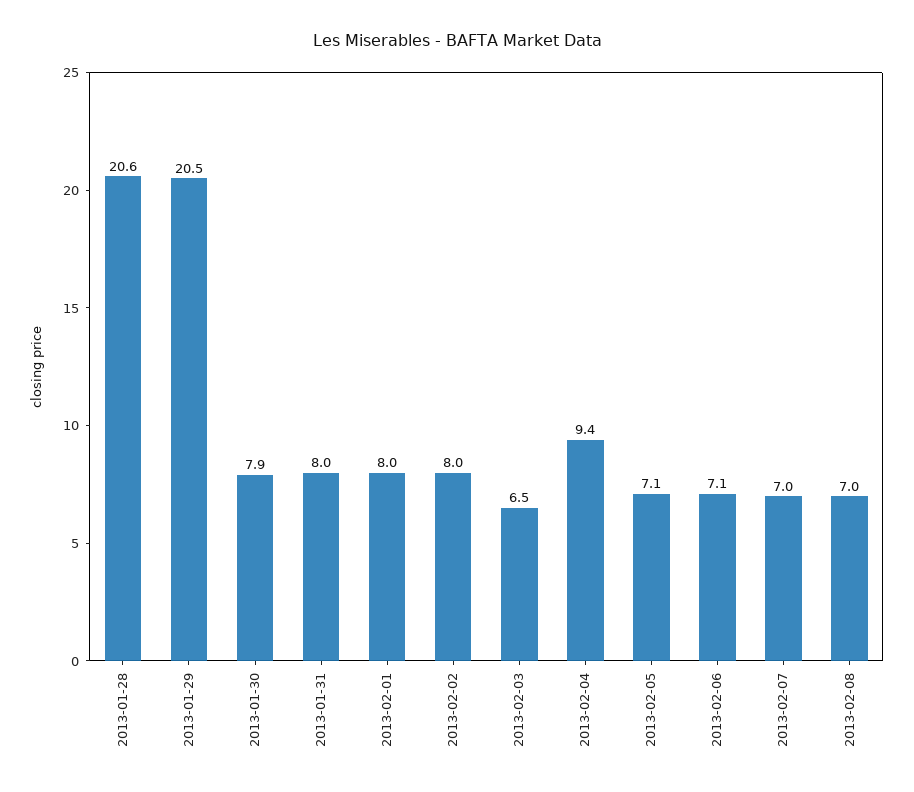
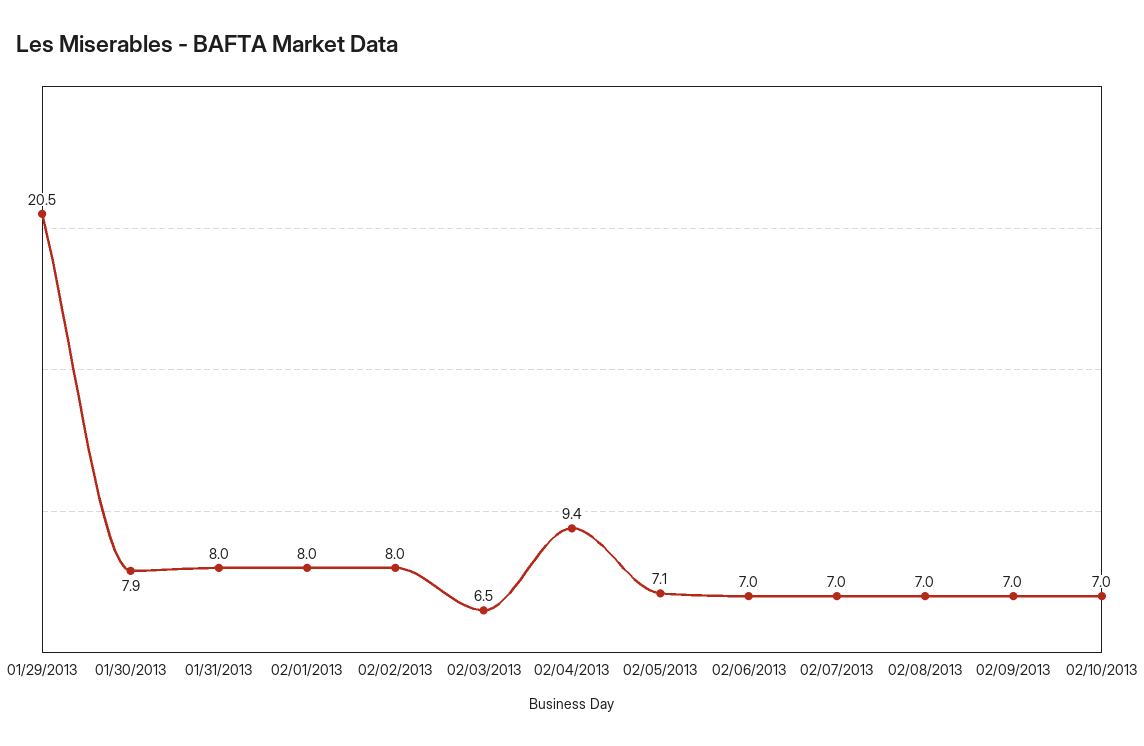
2013-01-28: 20.6 -> none
2013-02-06: 7.1 -> 7
02/09/2013: none -> 7
02/10/2013: none -> 7

